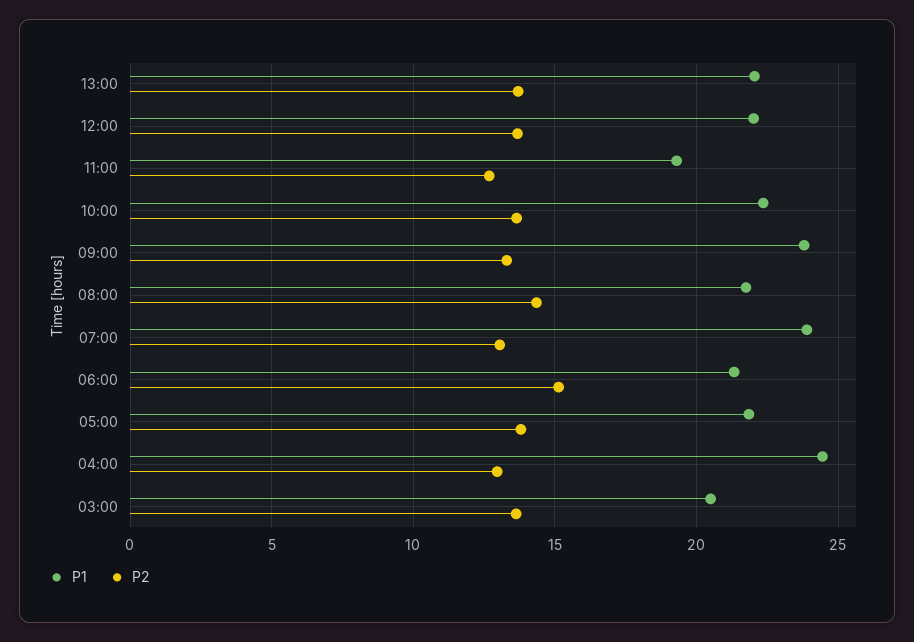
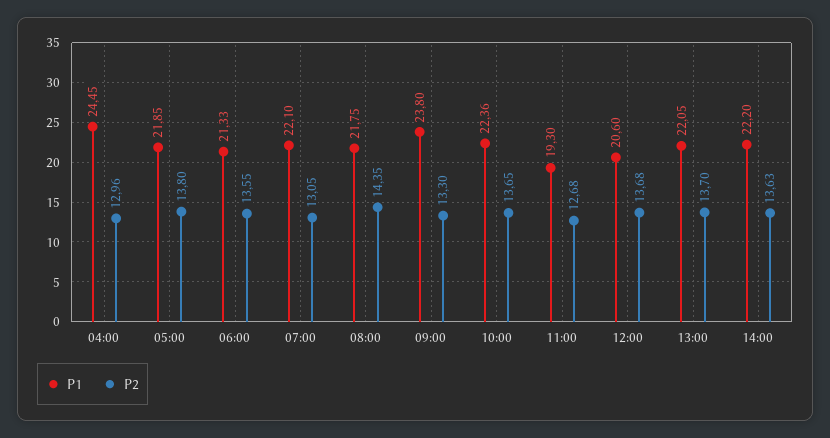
P1, 12:00: 22 -> 20.6
P1, 07:00: 24 -> 22.1
P2, 06:00: 15 -> 13.55
P1, 03:00: 20.5 -> none
P2, 03:00: 13.5 -> none
P1, 14:00: none -> 22.2
P2, 14:00: none -> 13.63

